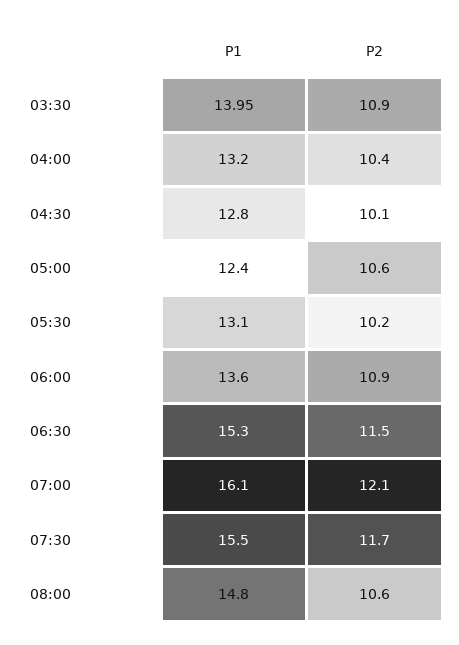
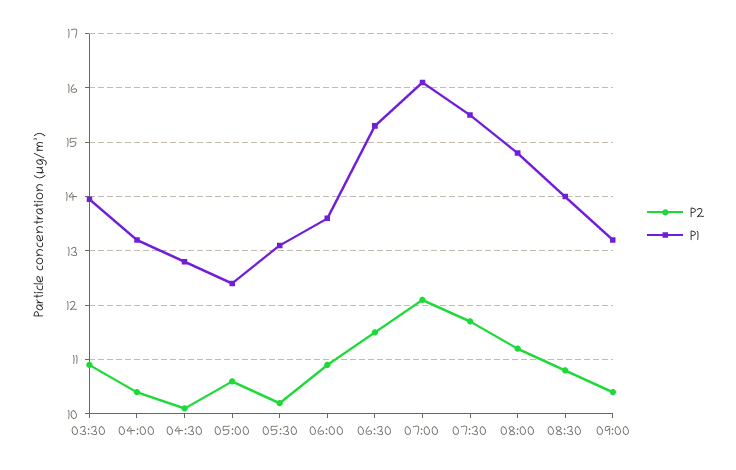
P2, 08:00: 10.6 -> 11.2
P2, 08:30: none -> 10.8
P1, 08:30: none -> 14
P2, 09:00: none -> 10.4
P1, 09:00: none -> 13.2

